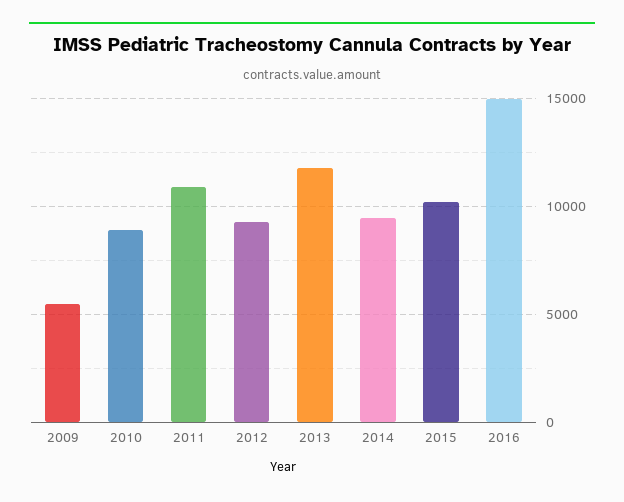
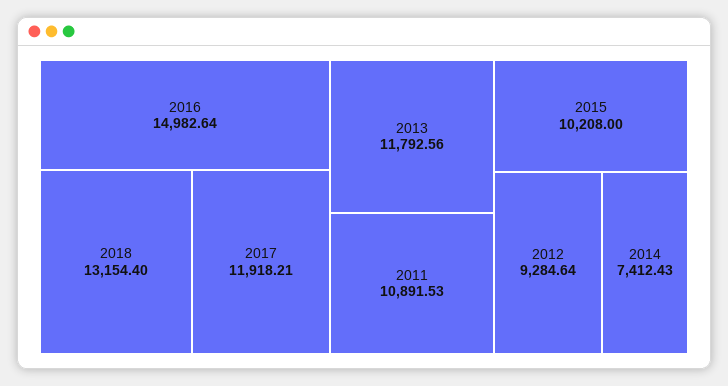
2009: 5500 -> none
2010: 9000 -> none
2014: 9500 -> 7412.43
2018: none -> 13154.4
2017: none -> 11918.21

